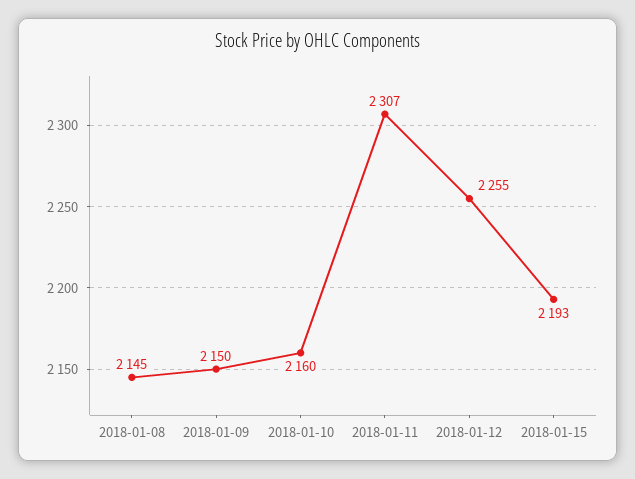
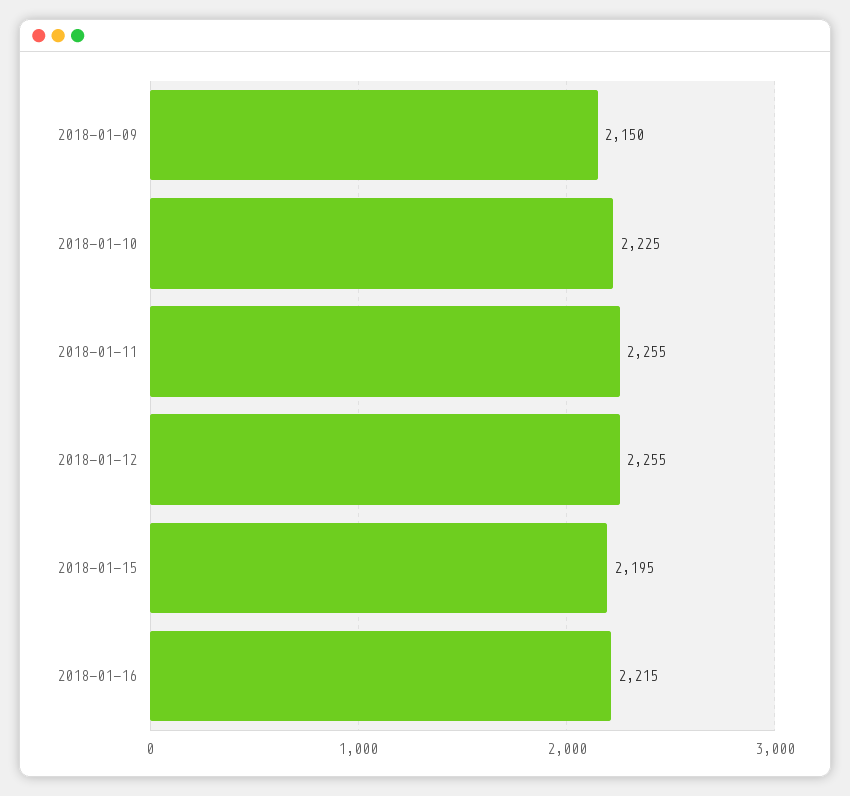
2018-01-08: 2145 -> none
2018-01-10: 2160 -> 2225
2018-01-11: 2307 -> 2255
2018-01-15: 2193 -> 2195
2018-01-16: none -> 2215

